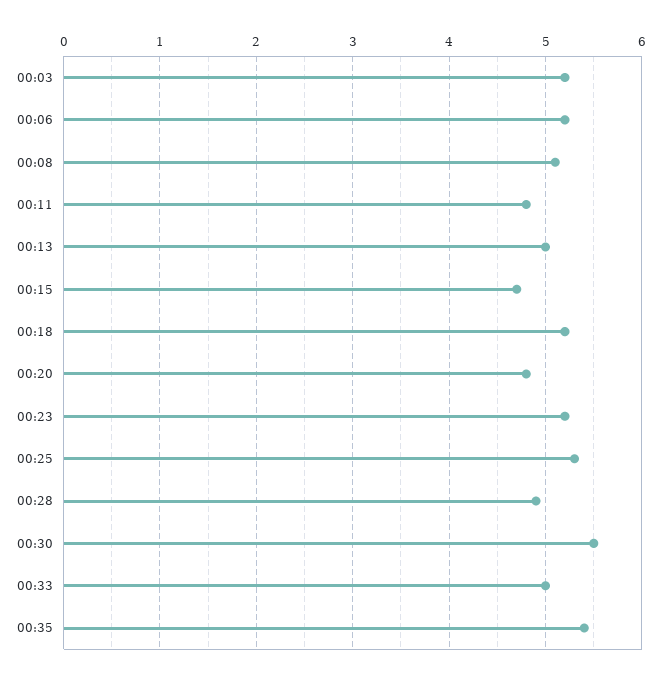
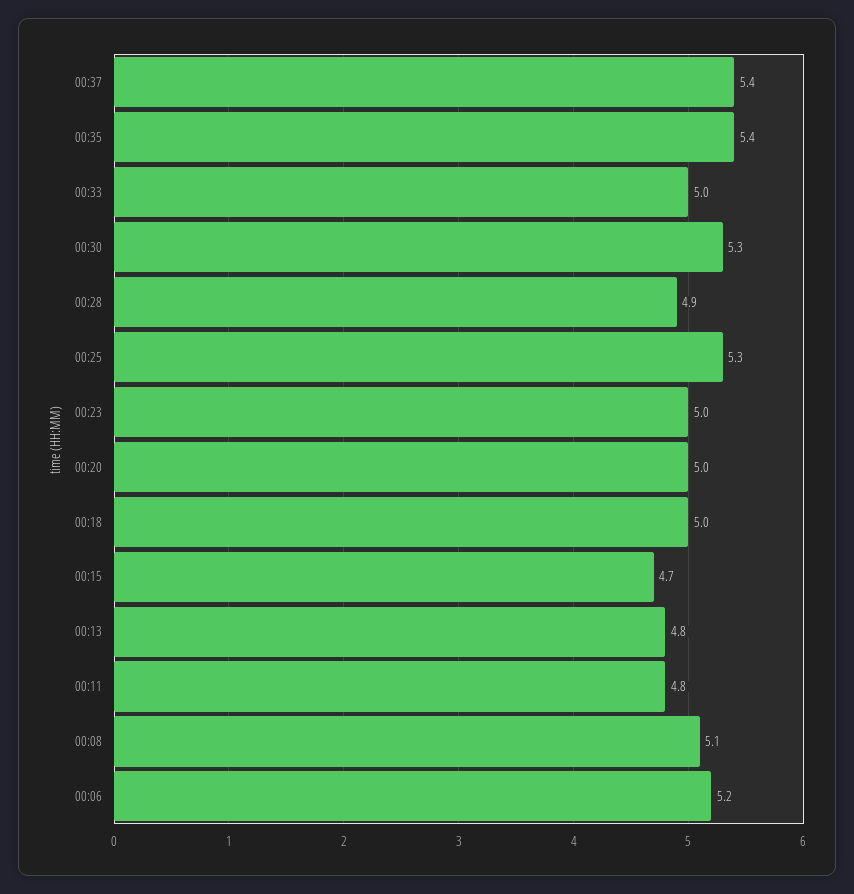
00:03: 5.2 -> none
00:13: 5 -> 4.8
00:18: 5.2 -> 5
00:20: 4.8 -> 5
00:23: 5.2 -> 5
00:30: 5.5 -> 5.3
00:37: none -> 5.4

